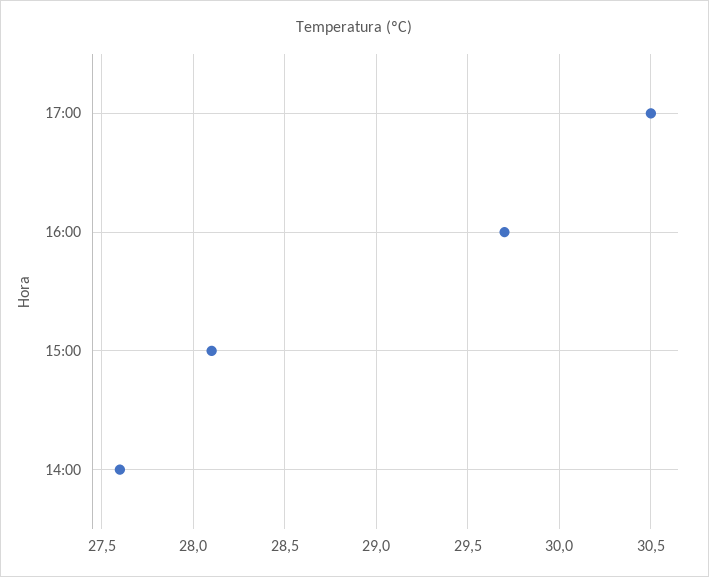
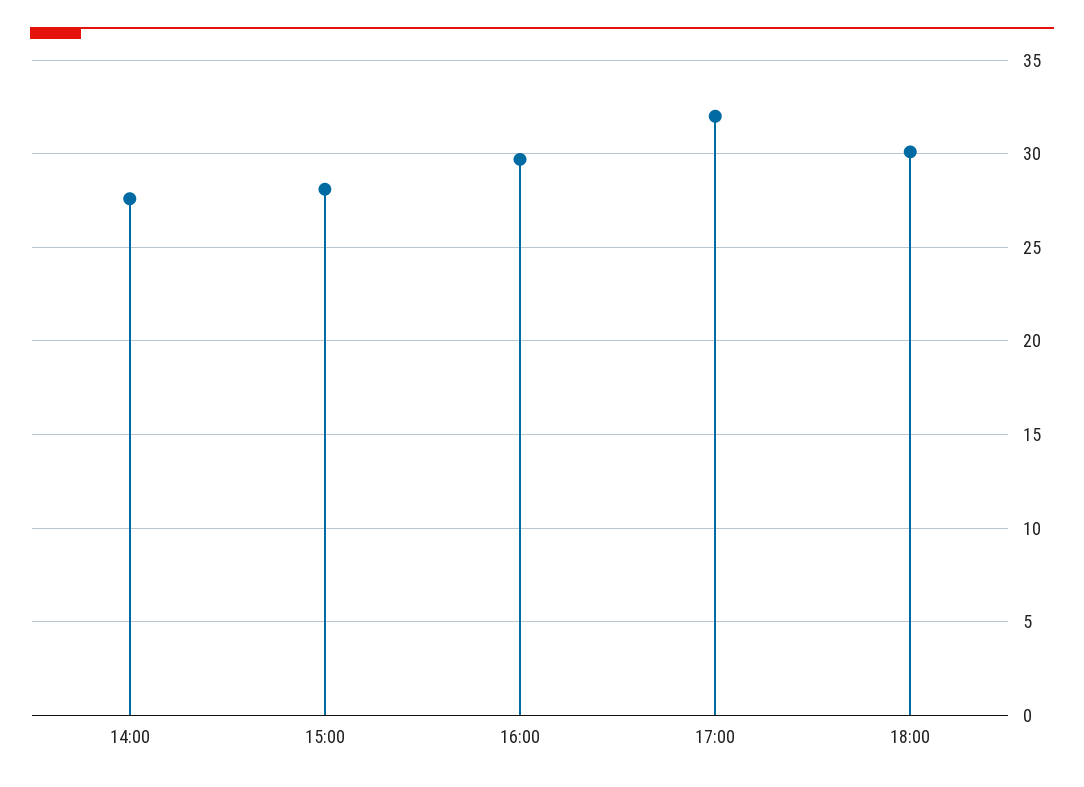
17:00: 30.5 -> 32
18:00: none -> 30

